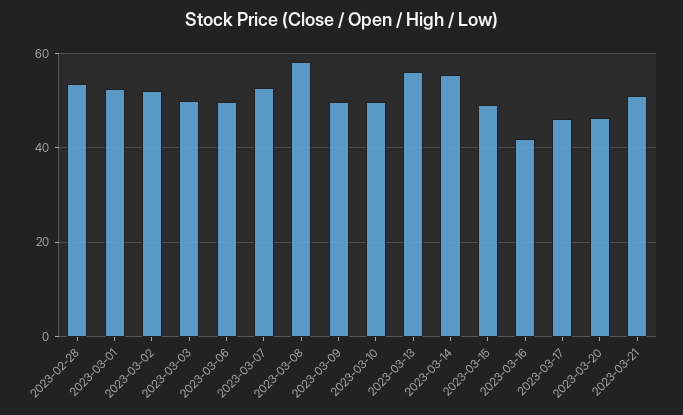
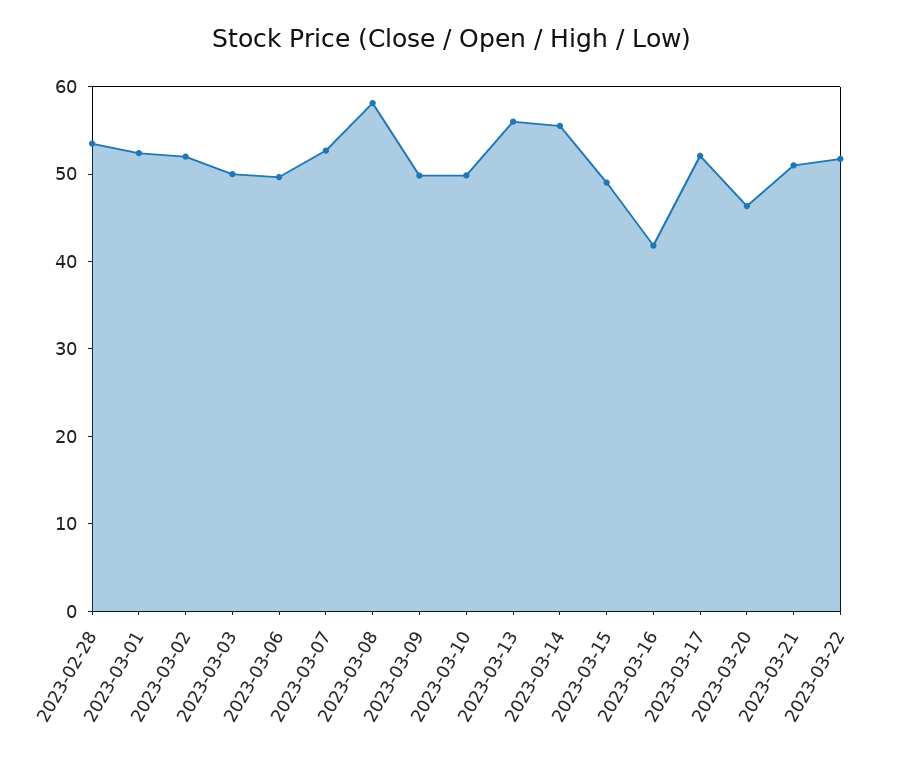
2023-03-17: 46 -> 52
2023-03-22: none -> 52

